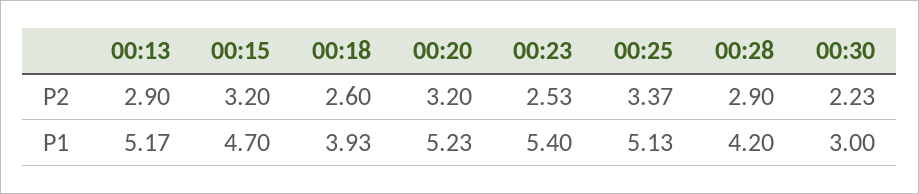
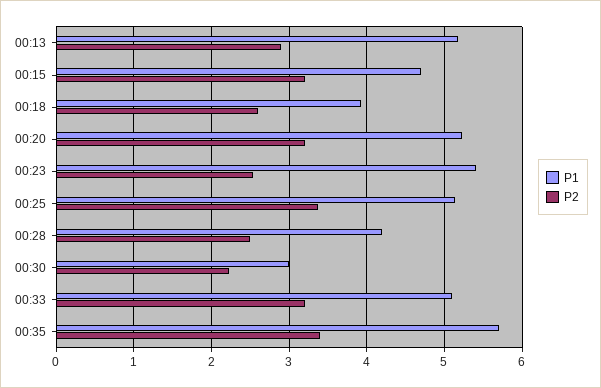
P2, 00:28: 2.9 -> 2.5
P1, 00:33: none -> 5.1
P2, 00:33: none -> 3.2
P1, 00:35: none -> 5.7
P2, 00:35: none -> 3.4

